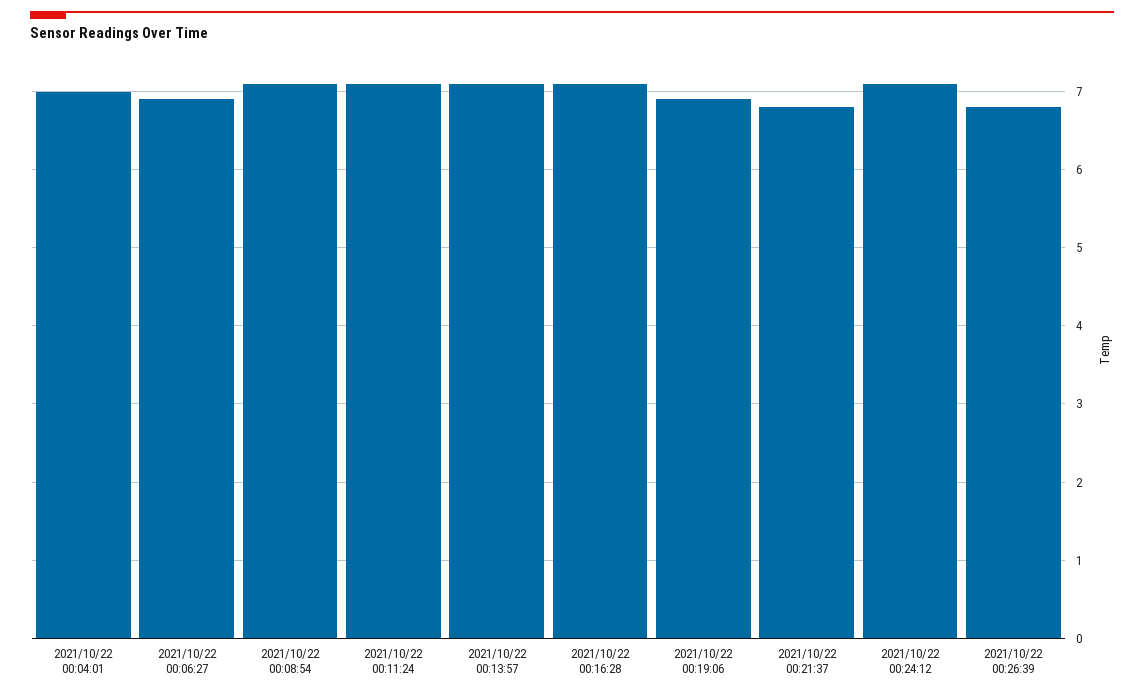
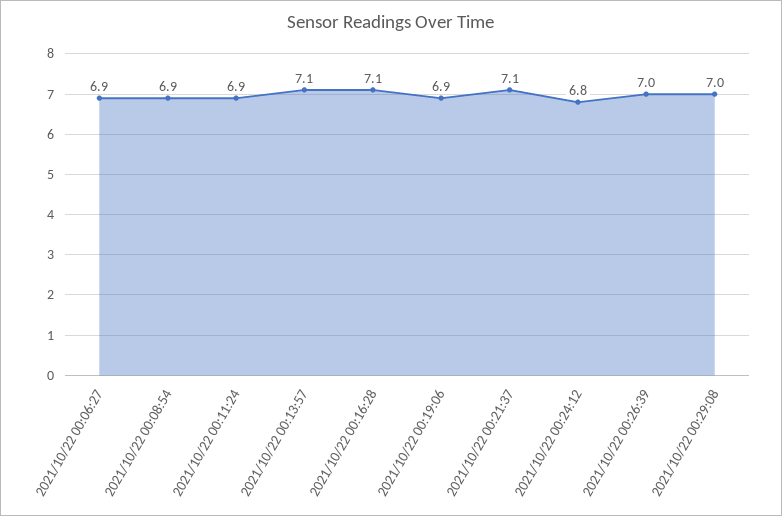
2021/10/22 00:04:01: 7 -> none
2021/10/22 00:08:54: 7.1 -> 6.9
2021/10/22 00:11:24: 7.1 -> 6.9
2021/10/22 00:21:37: 6.8 -> 7.1
2021/10/22 00:24:12: 7.1 -> 6.8
2021/10/22 00:26:39: 6.8 -> 7
2021/10/22 00:29:08: none -> 7

